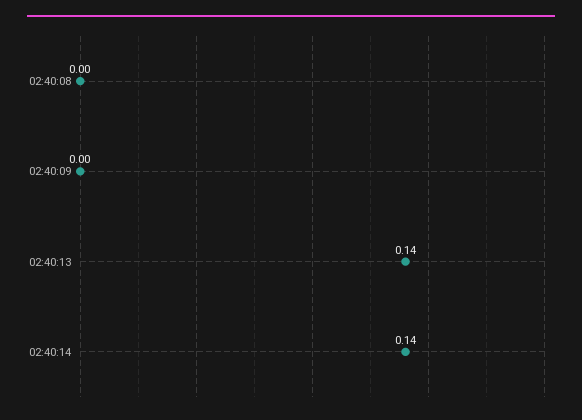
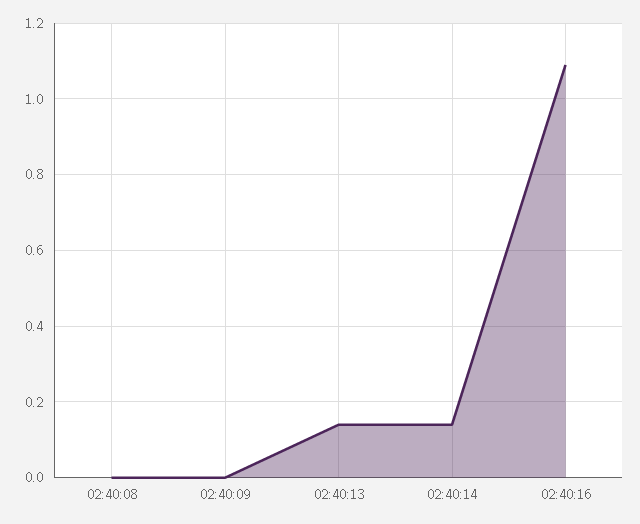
02:40:16: none -> 1.1

